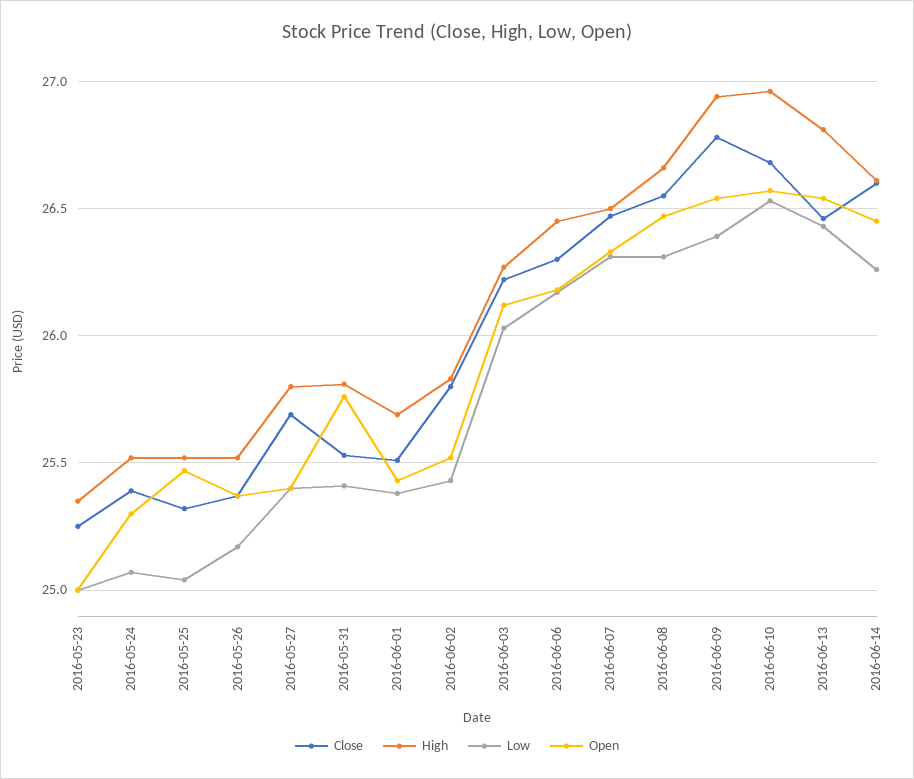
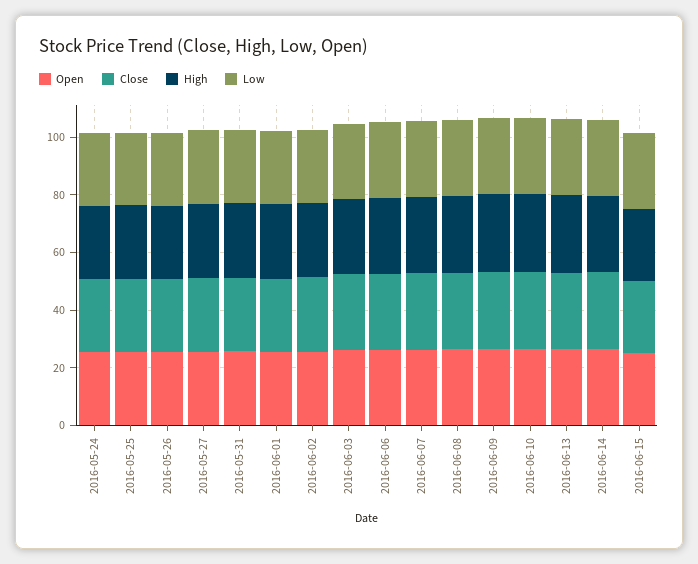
Close, 2016-05-23: 25.25 -> none
High, 2016-05-23: 25.35 -> none
Low, 2016-05-23: 25 -> none
Open, 2016-05-23: 25 -> none
Open, 2016-06-15: none -> 25
Close, 2016-06-15: none -> 25
High, 2016-06-15: none -> 25
Low, 2016-06-15: none -> 25

